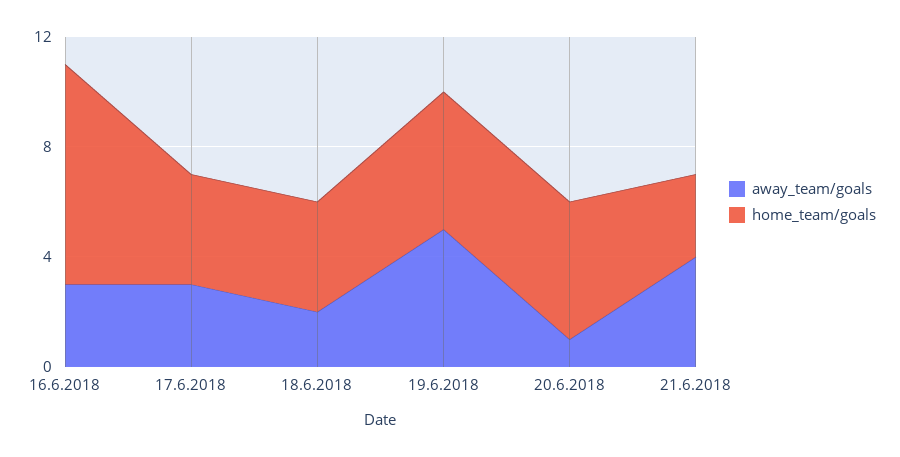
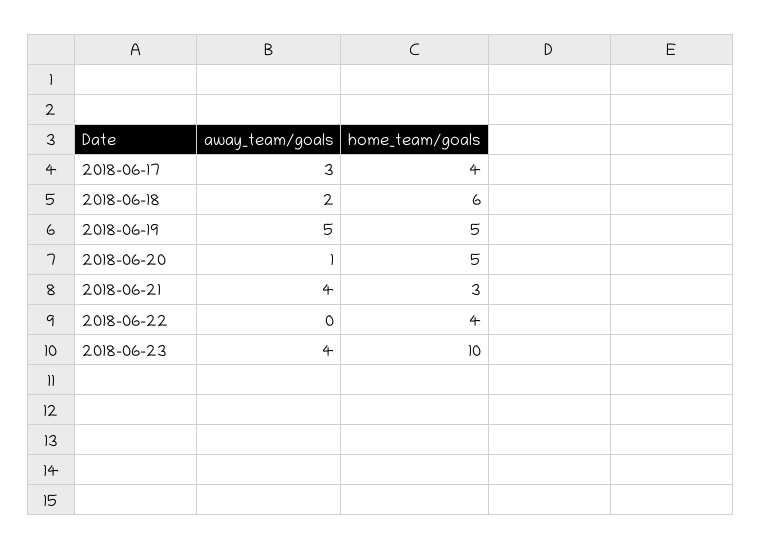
away_team/goals, 16.6.2018: 3 -> none
home_team/goals, 16.6.2018: 8 -> none
home_team/goals, 18.6.2018: 4 -> 6
away_team/goals, 2018-06-22: none -> 0
home_team/goals, 2018-06-22: none -> 4
away_team/goals, 2018-06-23: none -> 4
home_team/goals, 2018-06-23: none -> 10

